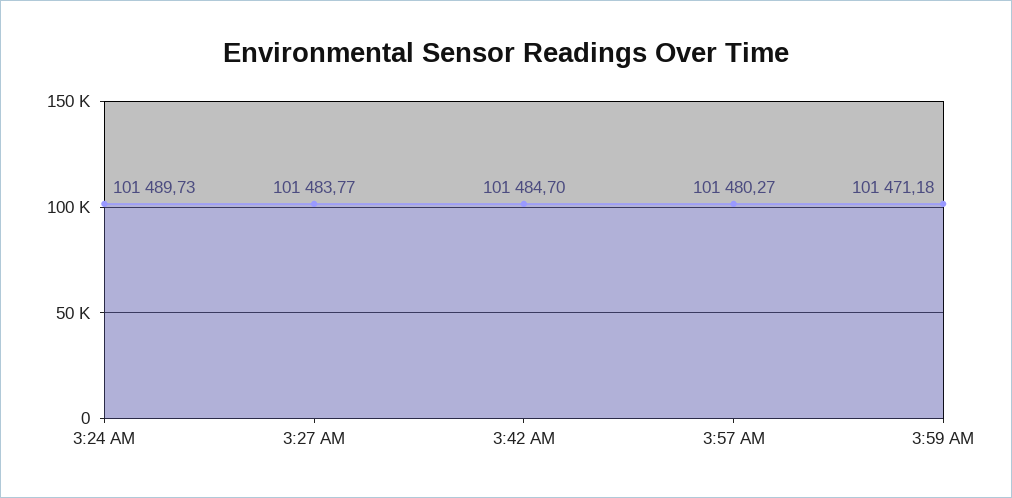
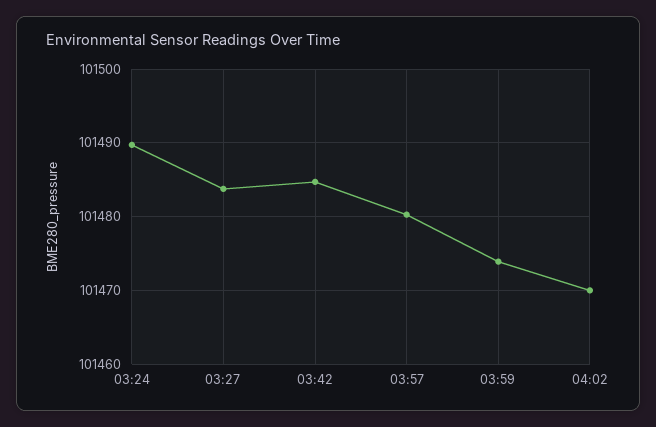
3:59 AM: 101471.18 -> 101474
04:02: none -> 101470

